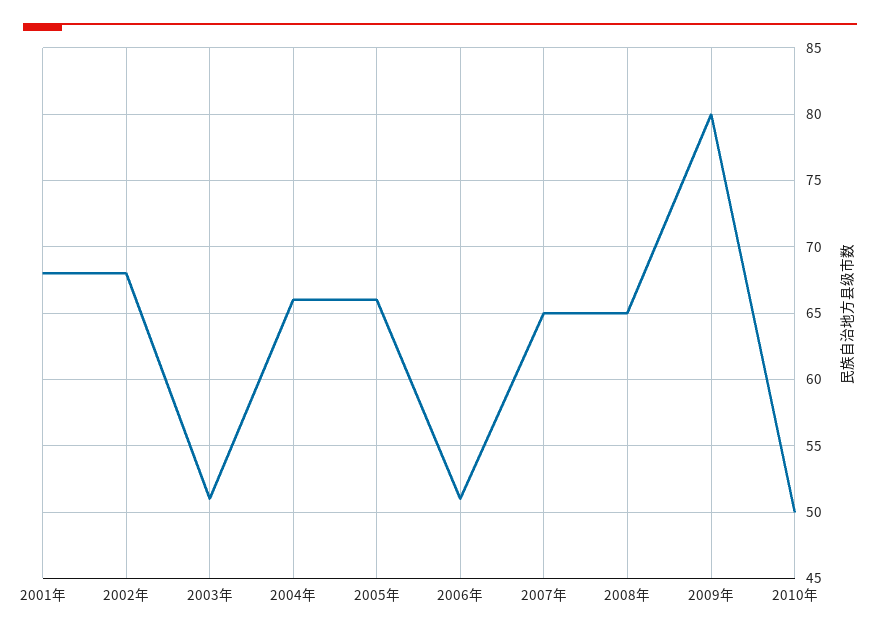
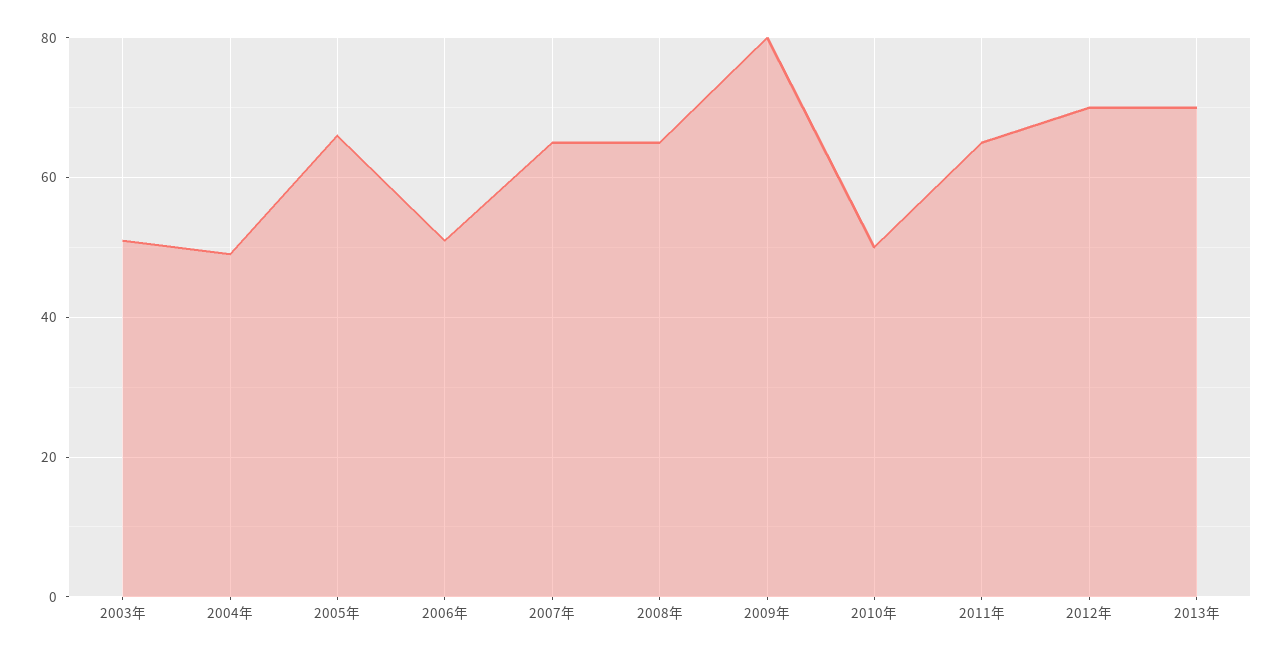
2001年: 68 -> none
2002年: 68 -> none
2004年: 66 -> 50
2011年: none -> 65
2012年: none -> 70
2013年: none -> 70

